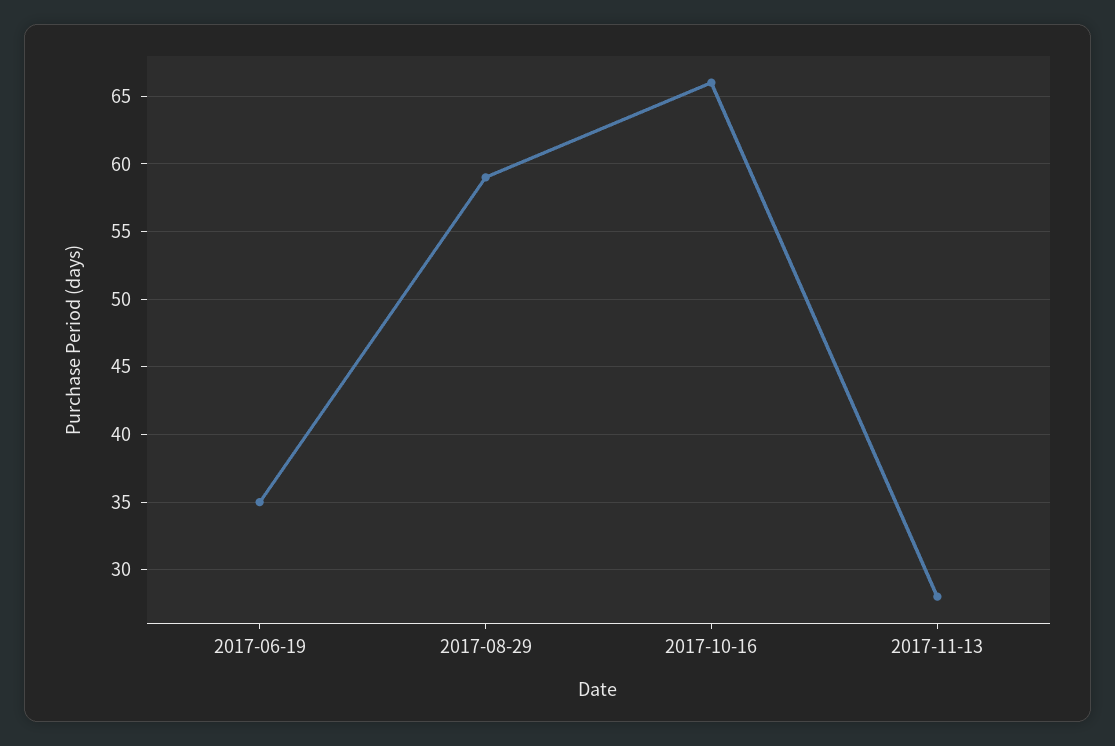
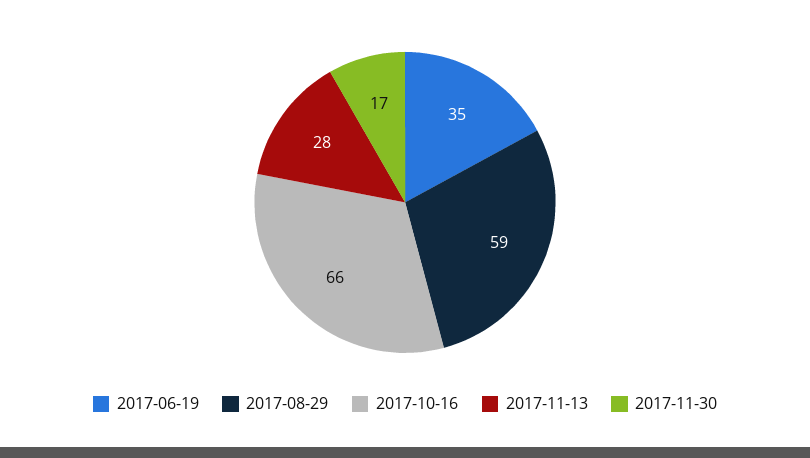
2017-11-30: none -> 17

